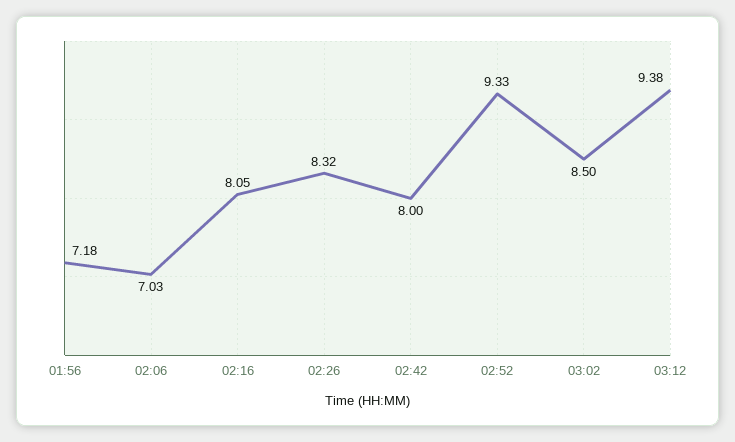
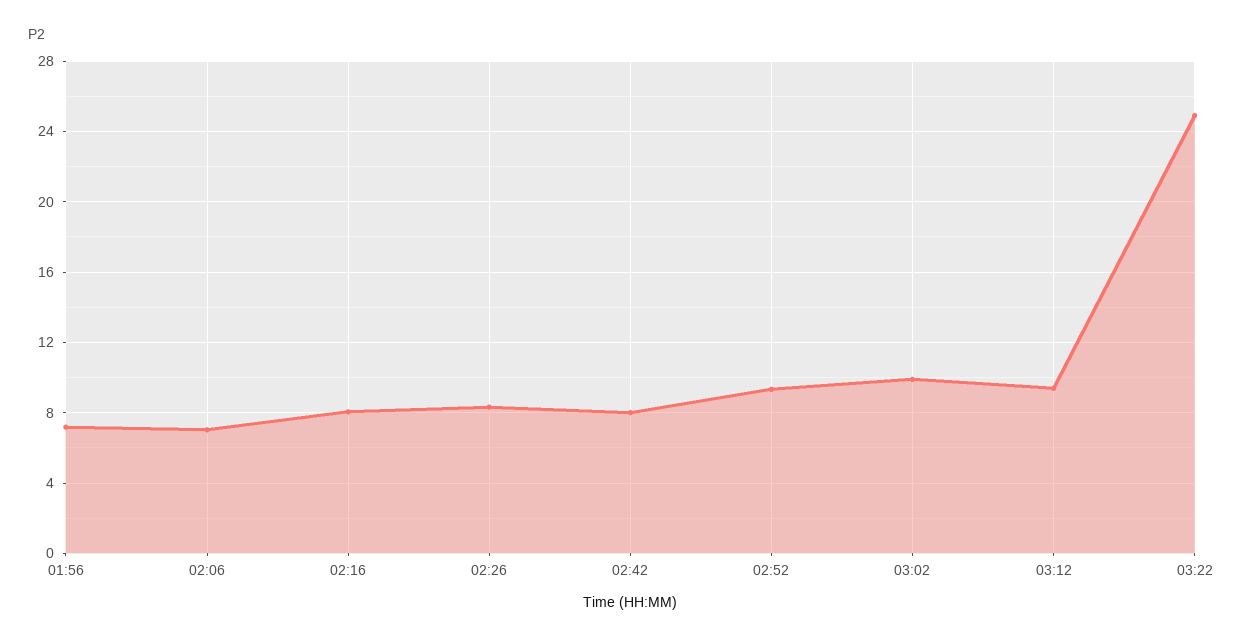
03:02: 8.5 -> 10
03:22: none -> 25

